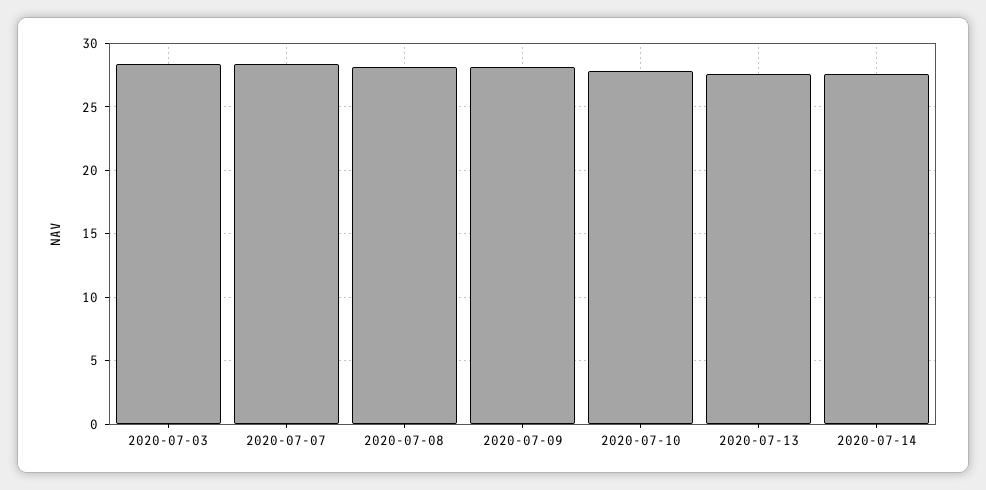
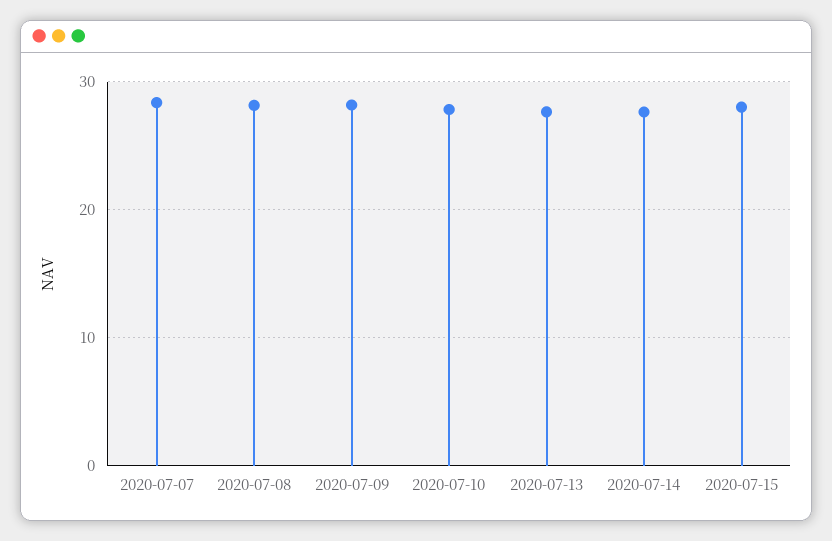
2020-07-03: 28.5 -> none
2020-07-15: none -> 28

